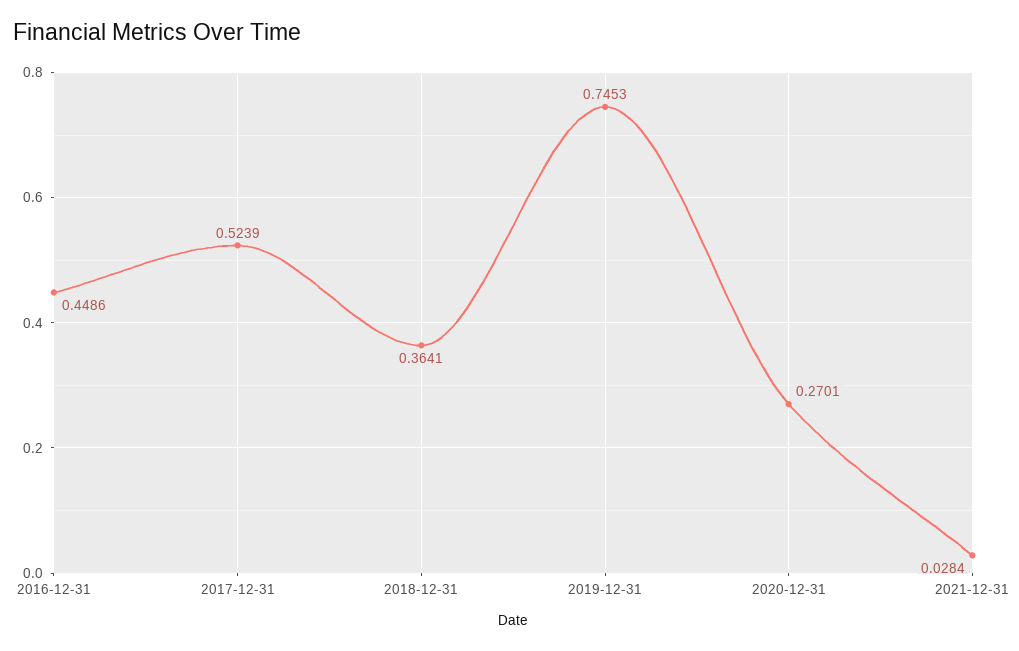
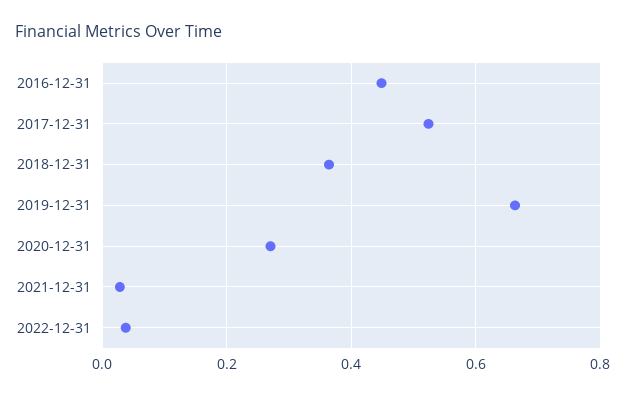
2019-12-31: 0.7453 -> 0.66
2022-12-31: none -> 0.04

